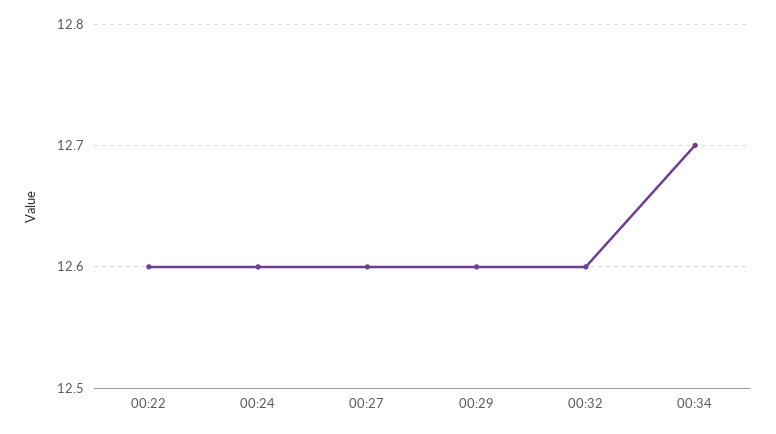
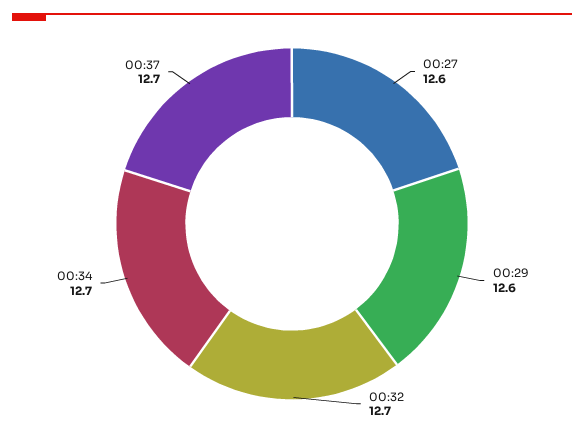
00:22: 12.6 -> none
00:24: 12.6 -> none
00:32: 12.6 -> 12.7
00:37: none -> 12.7

